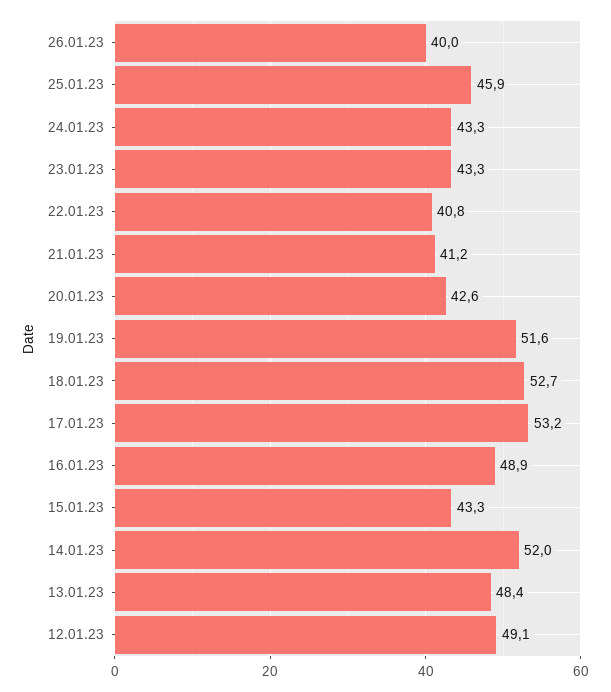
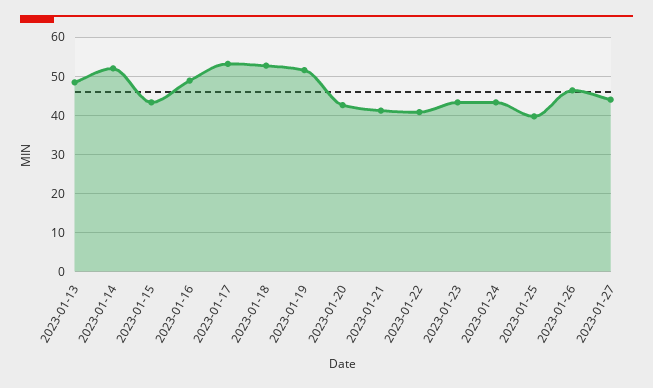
26.01.23: 40 -> 46
25.01.23: 45.9 -> 40
12.01.23: 49.1 -> none
2023-01-27: none -> 44

